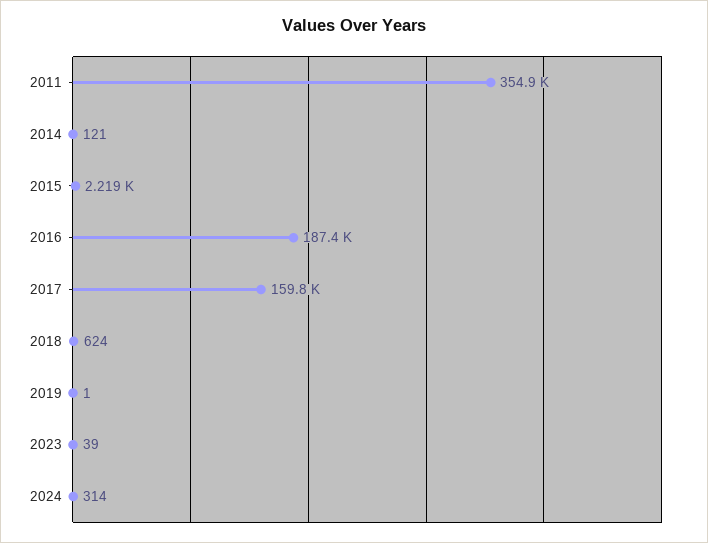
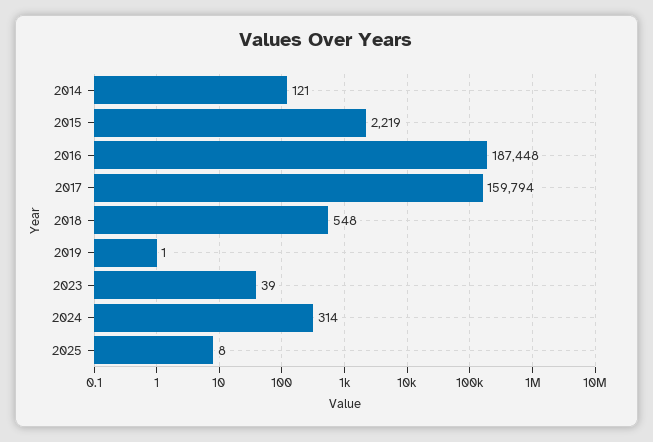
2011: 354900 -> none
2018: 624 -> 548
2025: none -> 8

